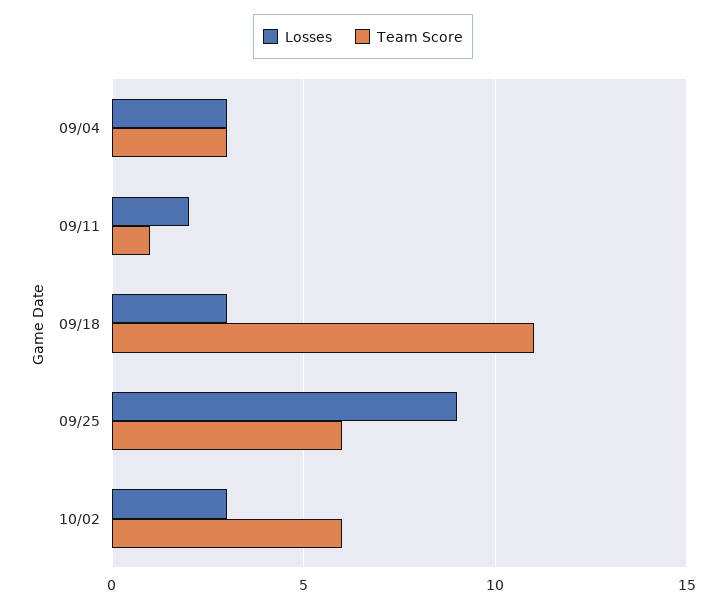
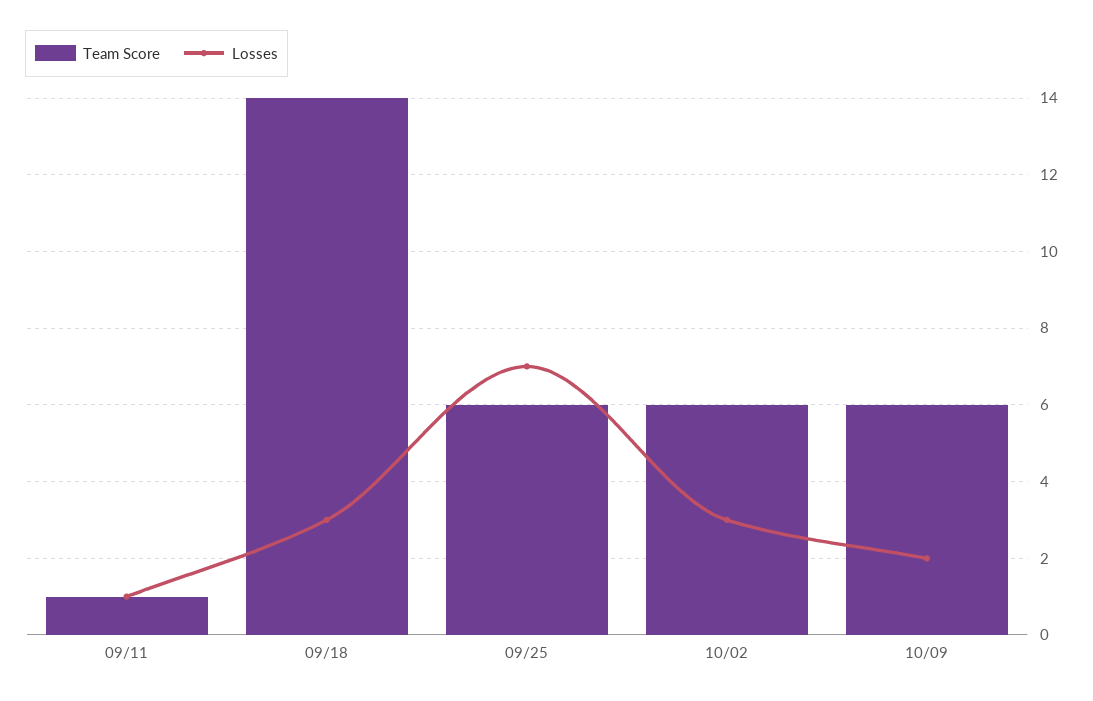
Losses, 09/04: 3 -> none
Team Score, 09/04: 3 -> none
Losses, 09/11: 2 -> 1
Team Score, 09/18: 11 -> 14
Losses, 09/25: 9 -> 7
Team Score, 10/09: none -> 6
Losses, 10/09: none -> 2

